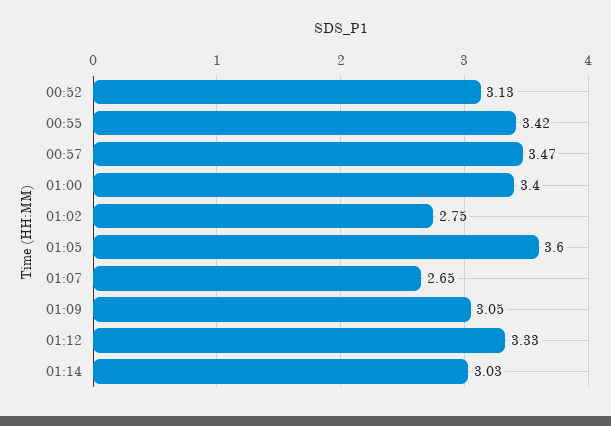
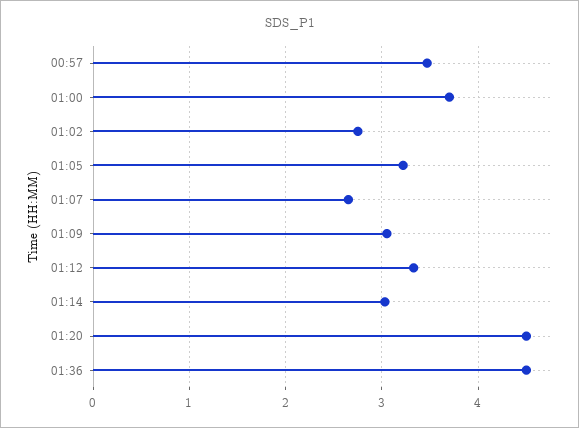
00:52: 3.13 -> none
00:55: 3.42 -> none
01:00: 3.4 -> 3.7
01:05: 3.6 -> 3.2
01:20: none -> 4.5
01:36: none -> 4.5

